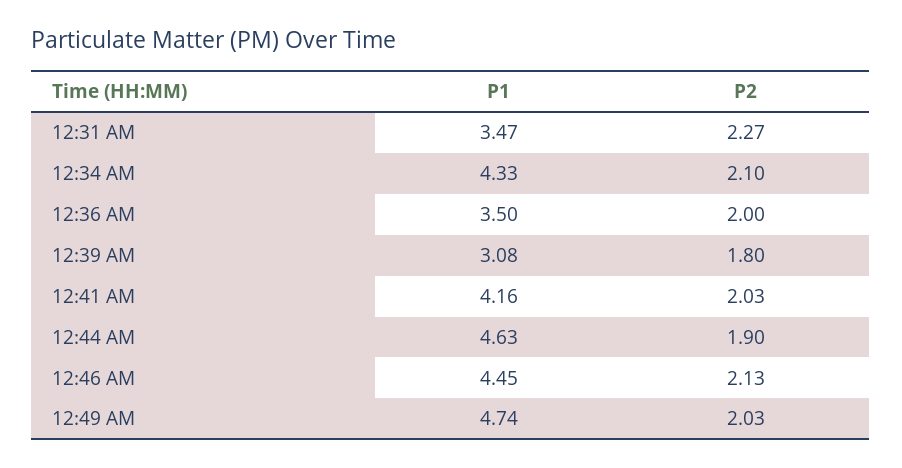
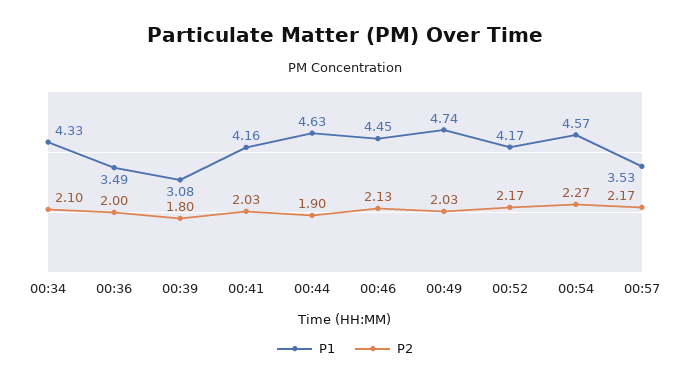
P1, 12:31 AM: 3.47 -> none
P2, 12:31 AM: 2.27 -> none
P1, 12:36 AM: 3.5 -> 3.49
P1, 00:52: none -> 4.17
P2, 00:52: none -> 2.17
P1, 00:54: none -> 4.57
P2, 00:54: none -> 2.27
P1, 00:57: none -> 3.53
P2, 00:57: none -> 2.17

